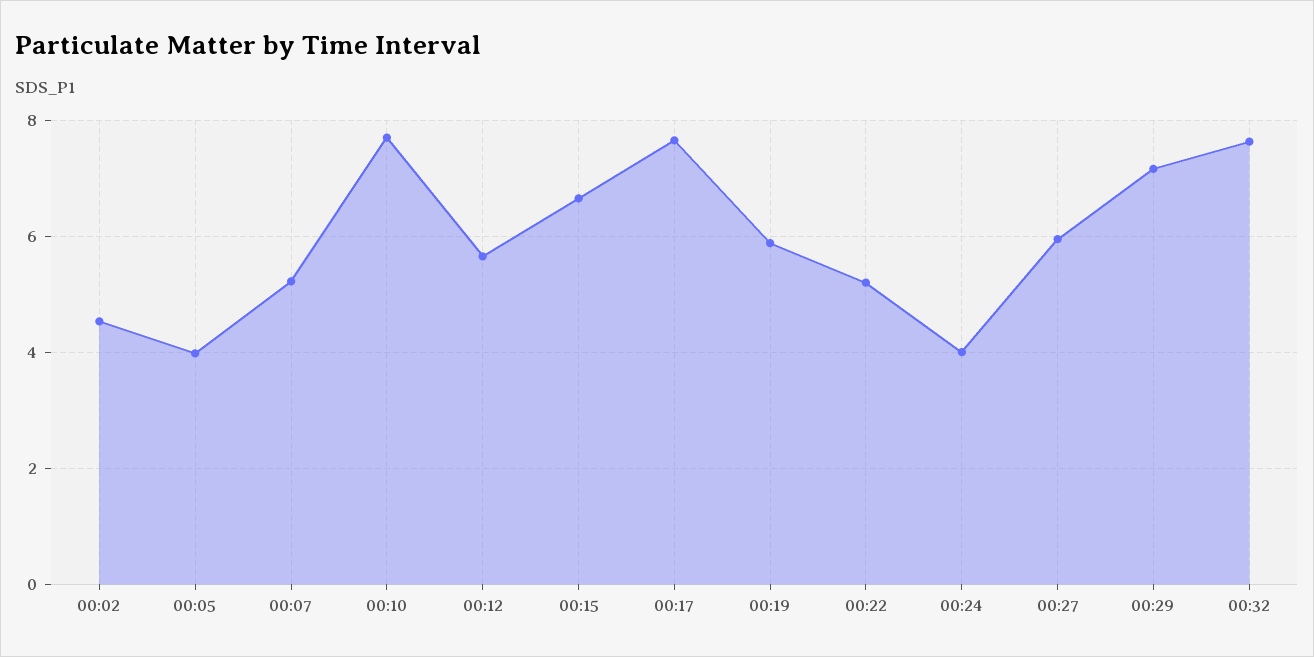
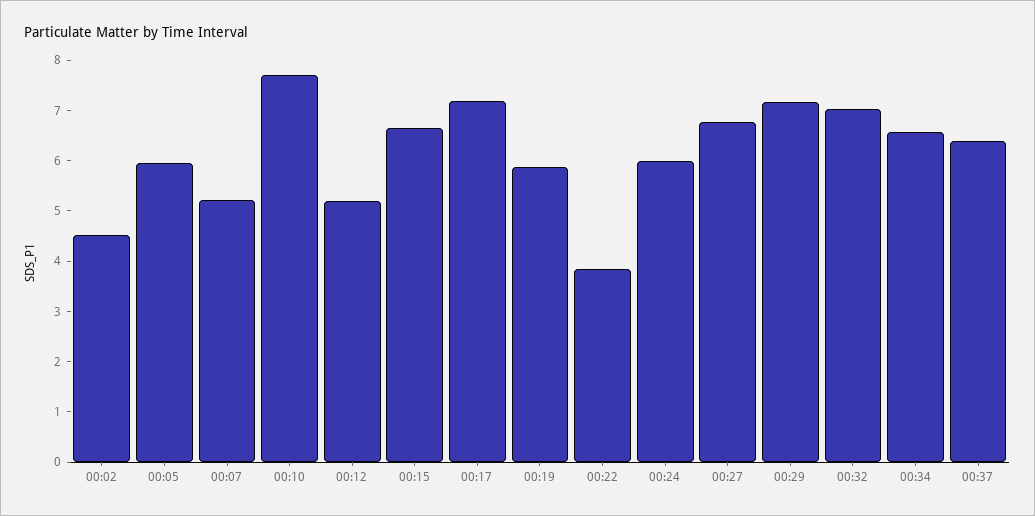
00:05: 4 -> 6
00:12: 5.6 -> 5.2
00:17: 7.6 -> 7.2
00:22: 5.2 -> 3.8
00:24: 4 -> 6
00:27: 6 -> 6.8
00:32: 7.6 -> 7
00:34: none -> 6.6
00:37: none -> 6.4

